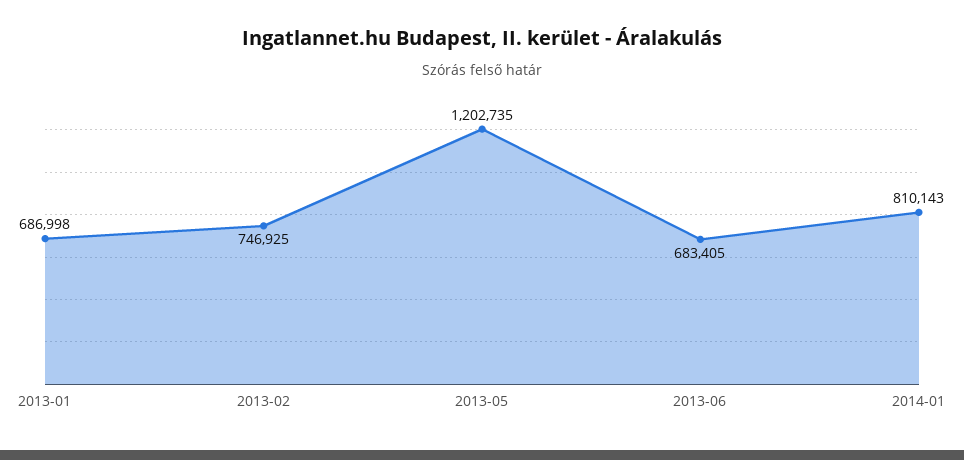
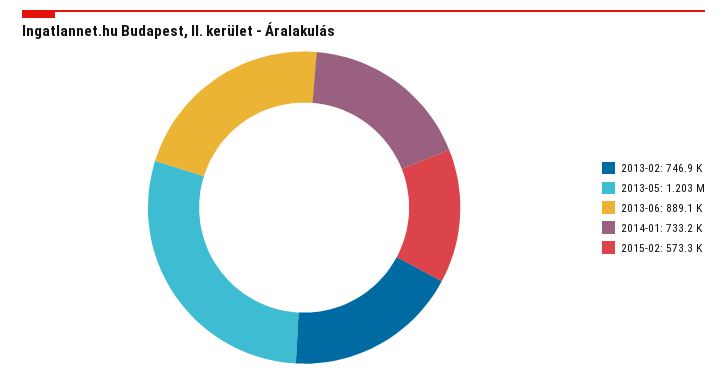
2013-01: 686998 -> none
2013-06: 683405 -> 889100
2014-01: 810143 -> 733200
2015-02: none -> 573300

